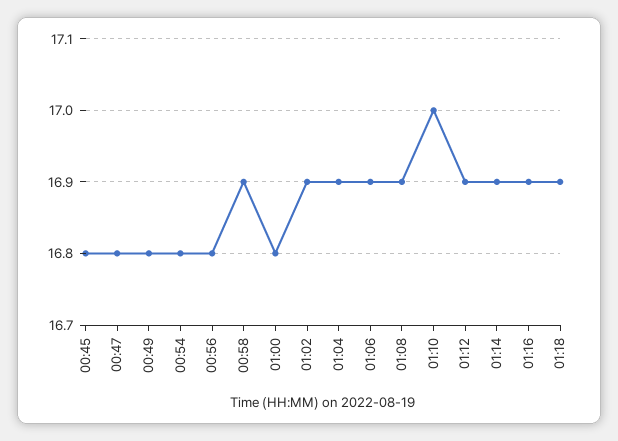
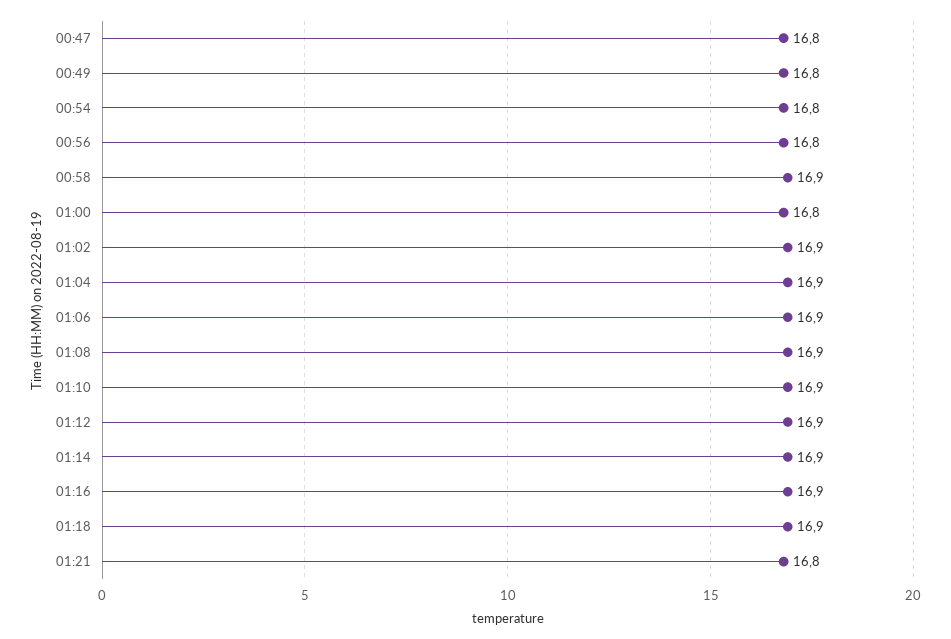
00:45: 16.8 -> none
01:10: 17 -> 16.9
01:21: none -> 16.8

